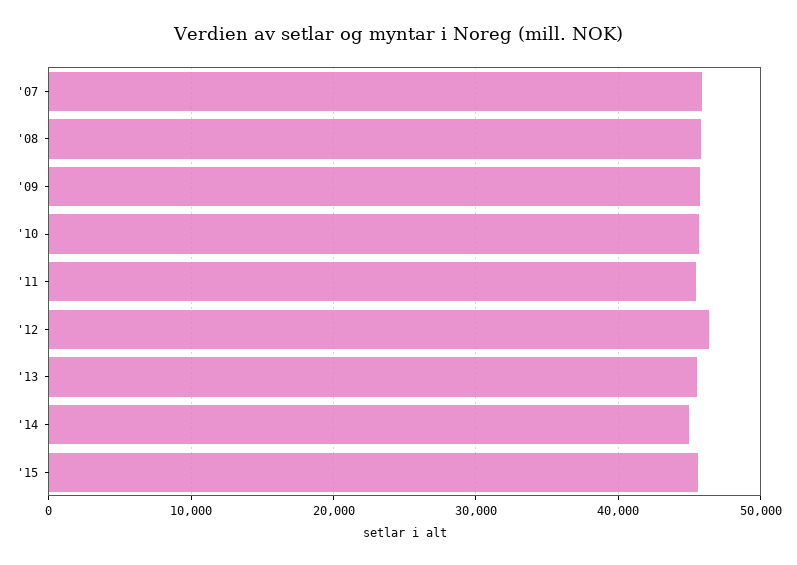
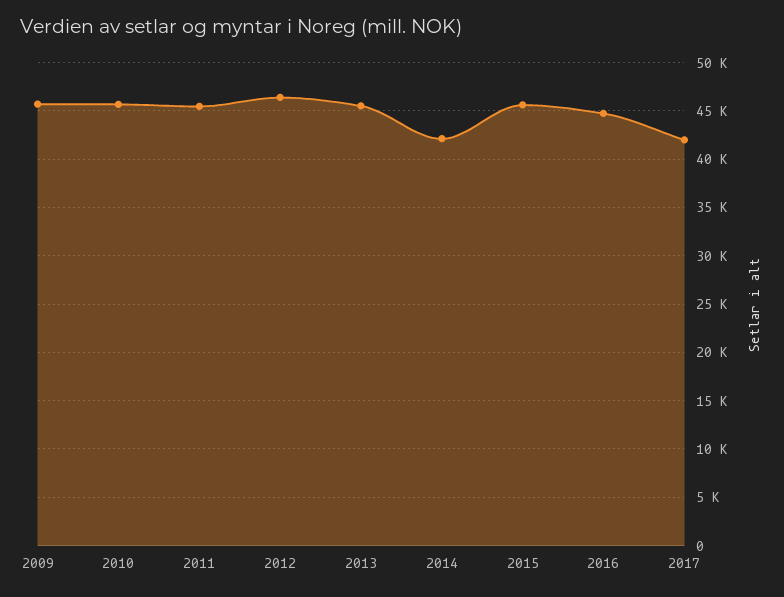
'07: 46000 -> none
'08: 46000 -> none
'14: 45000 -> 42000
2016: none -> 45000
2017: none -> 42000

